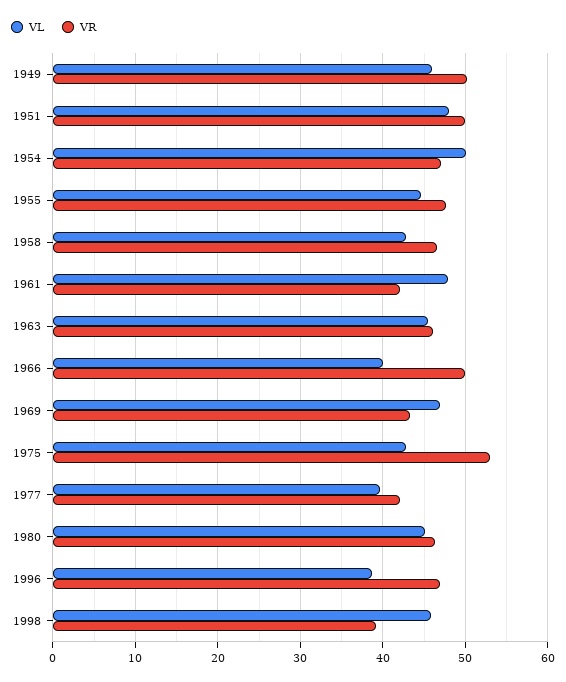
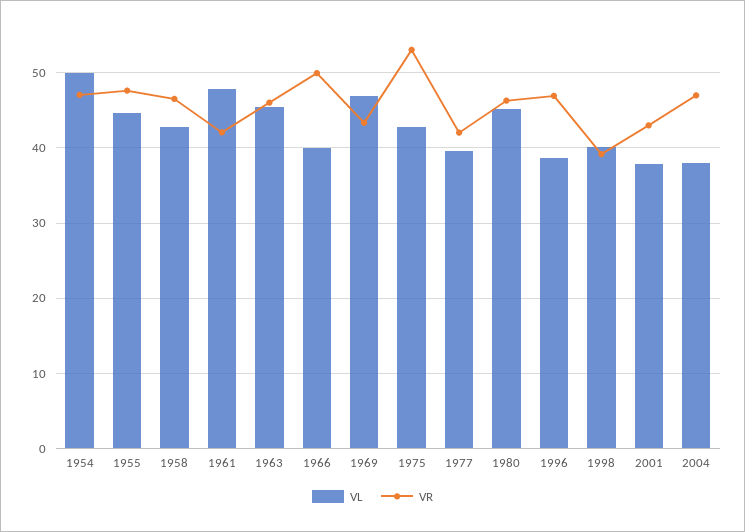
VL, 1949: 46 -> none
VR, 1949: 50 -> none
VL, 1951: 48 -> none
VR, 1951: 50 -> none
VL, 1998: 46 -> 40
VL, 2001: none -> 38
VR, 2001: none -> 43
VL, 2004: none -> 38
VR, 2004: none -> 47

